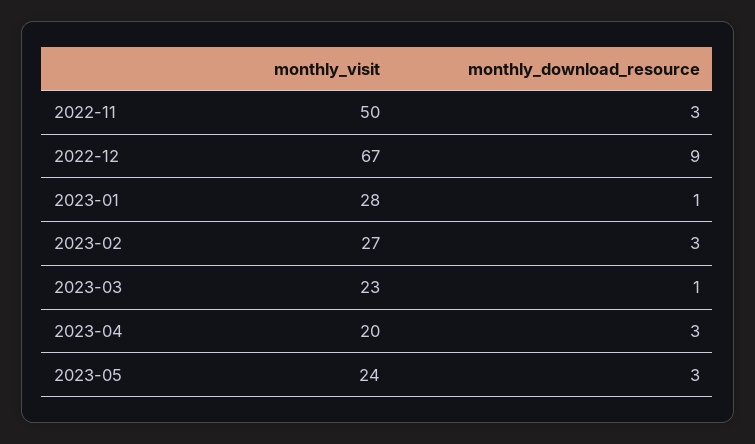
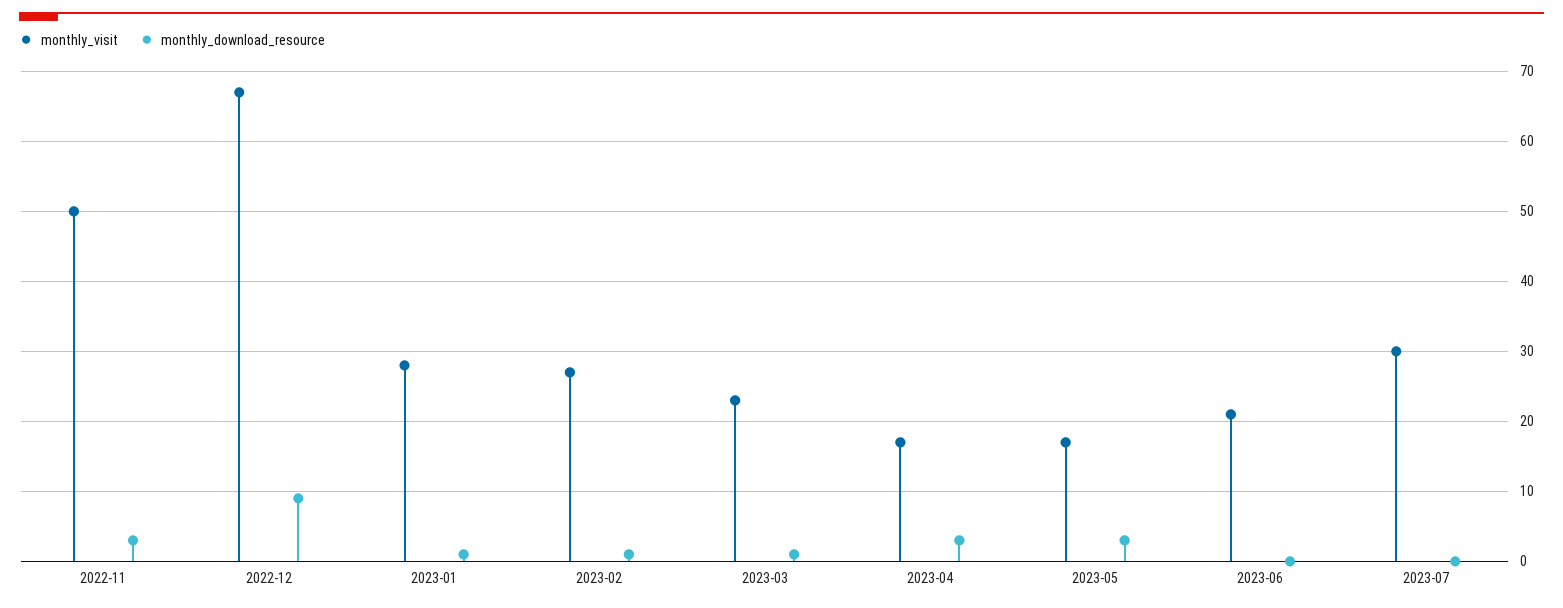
monthly_download_resource, 2023-02: 3 -> 1
monthly_visit, 2023-04: 20 -> 17
monthly_visit, 2023-05: 24 -> 17
monthly_visit, 2023-06: none -> 21
monthly_download_resource, 2023-06: none -> 0
monthly_visit, 2023-07: none -> 30
monthly_download_resource, 2023-07: none -> 0

